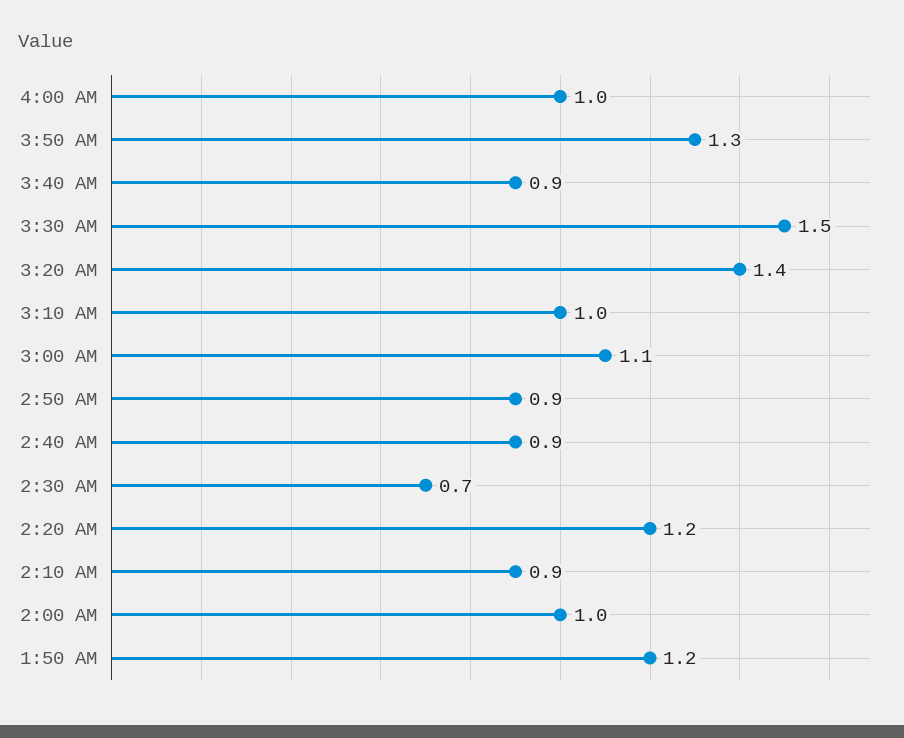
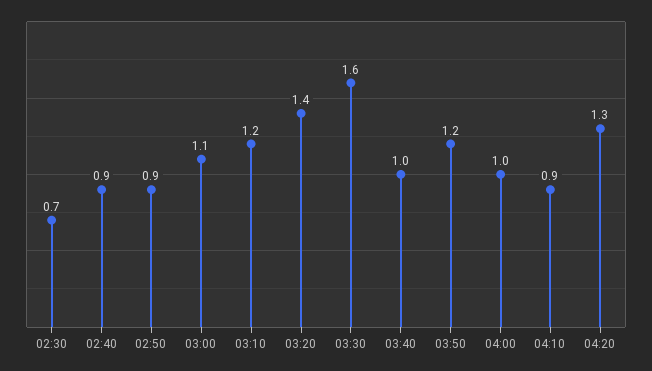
3:50 AM: 1.3 -> 1.2
3:40 AM: 0.9 -> 1
3:30 AM: 1.5 -> 1.6
3:10 AM: 1 -> 1.2
2:20 AM: 1.2 -> none
2:10 AM: 0.9 -> none
2:00 AM: 1 -> none
1:50 AM: 1.2 -> none
04:10: none -> 0.9
04:20: none -> 1.3

